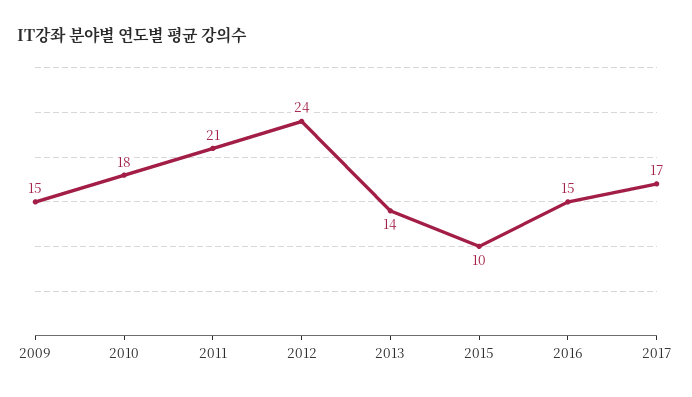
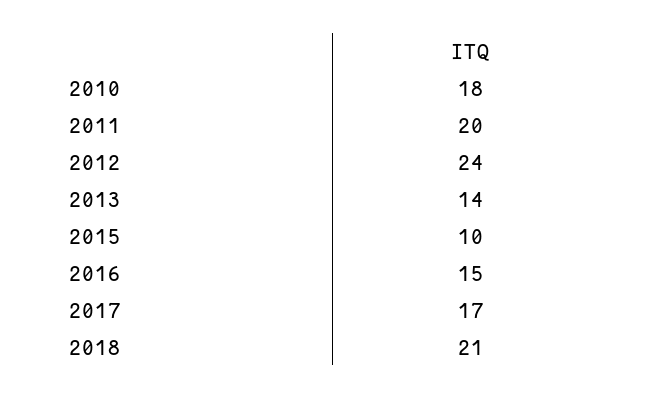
2009: 15 -> none
2011: 21 -> 20
2018: none -> 21

